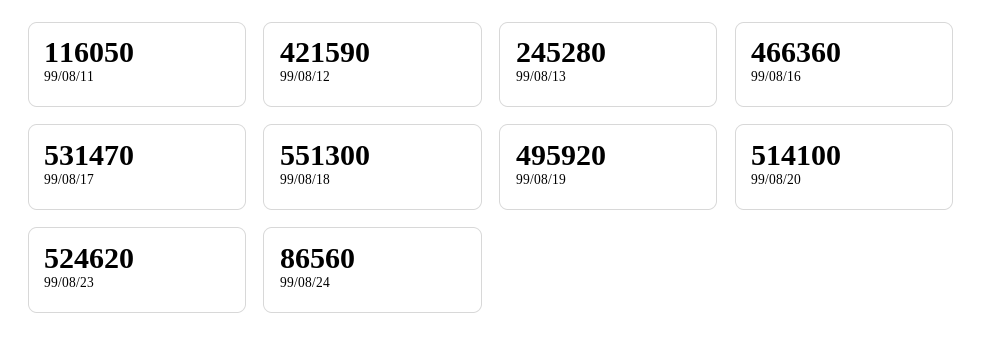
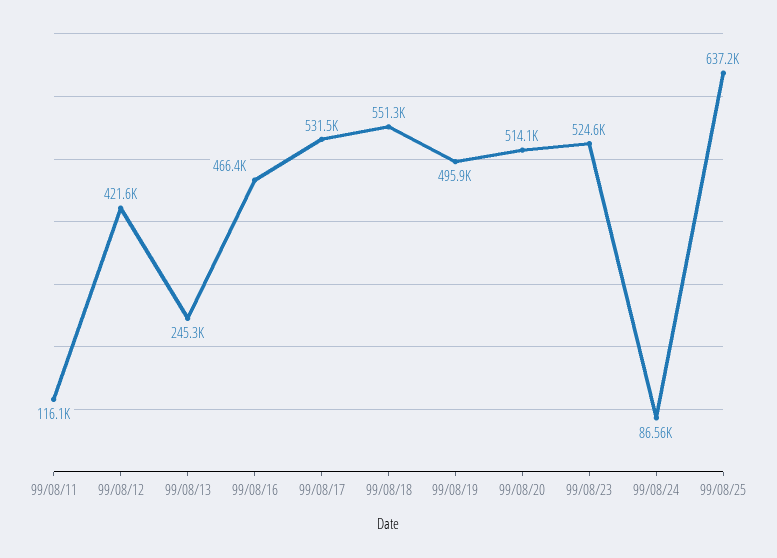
99/08/25: none -> 637200

